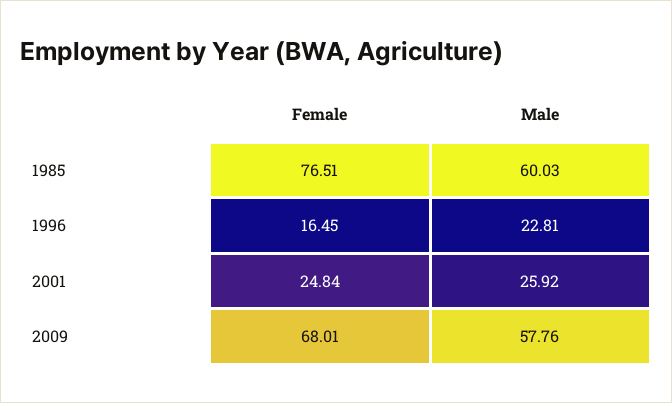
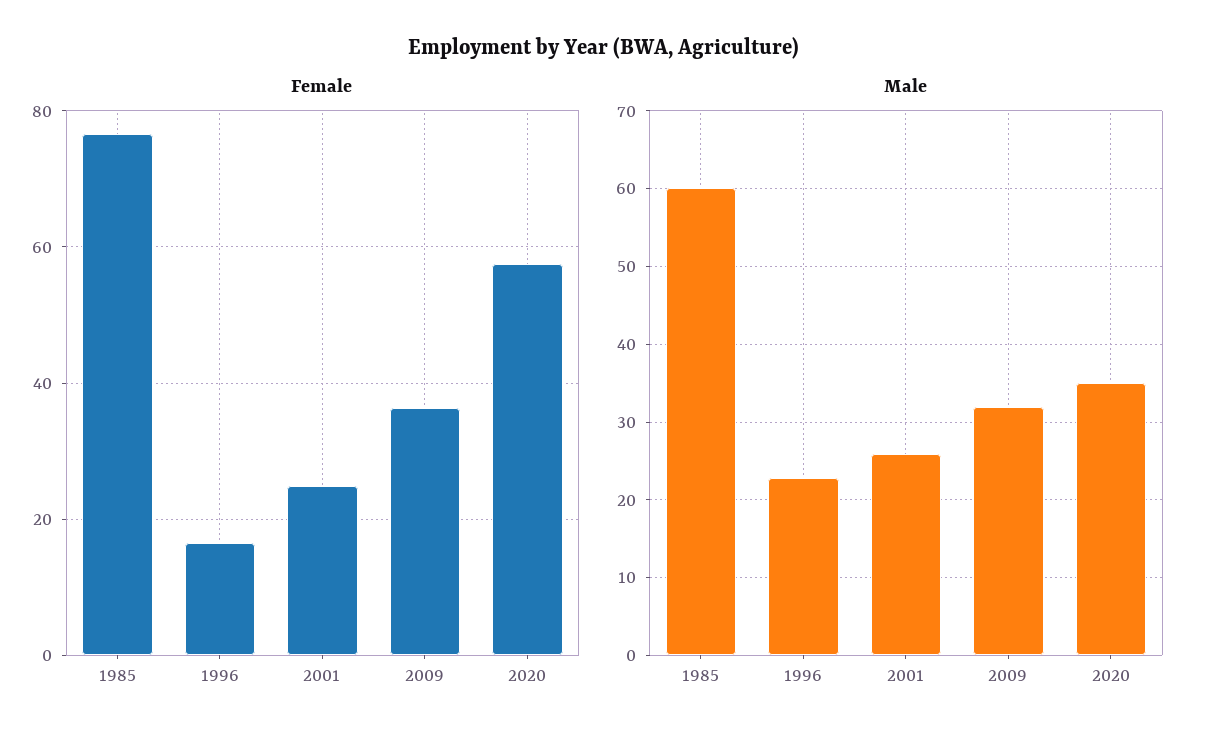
Female, 2009: 68.01 -> 36
Male, 2009: 57.76 -> 32
Female, 2020: none -> 58
Male, 2020: none -> 35

